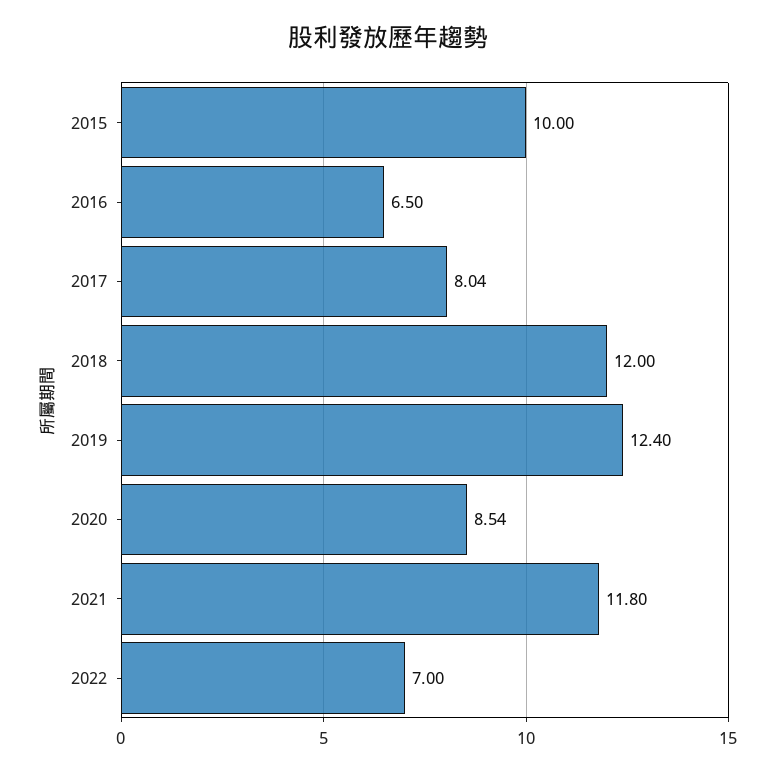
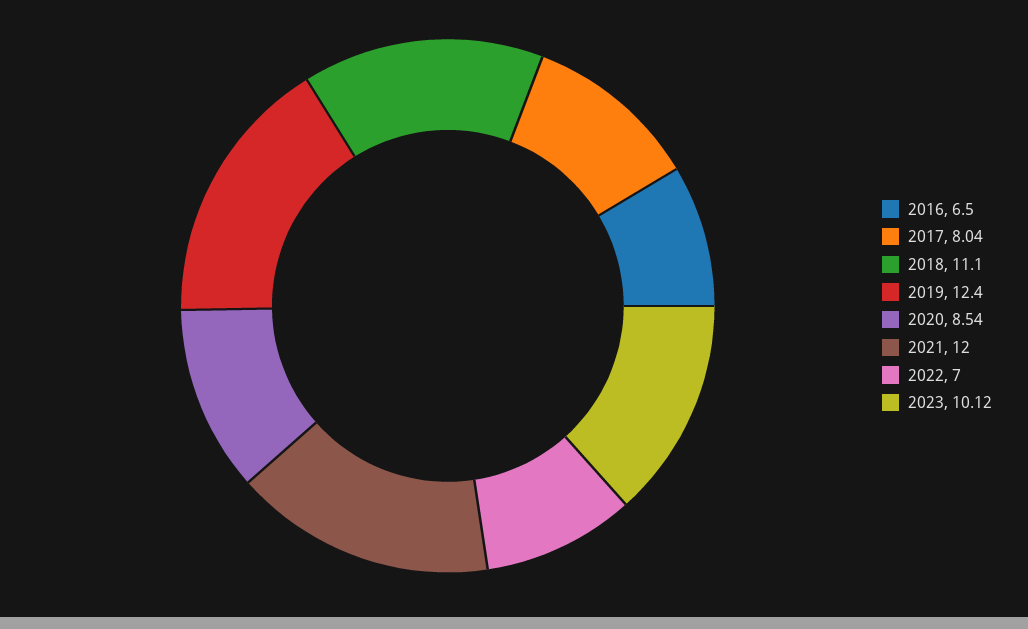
2015: 10 -> none
2018: 12 -> 11.1
2021: 11.8 -> 12
2023: none -> 10.12

